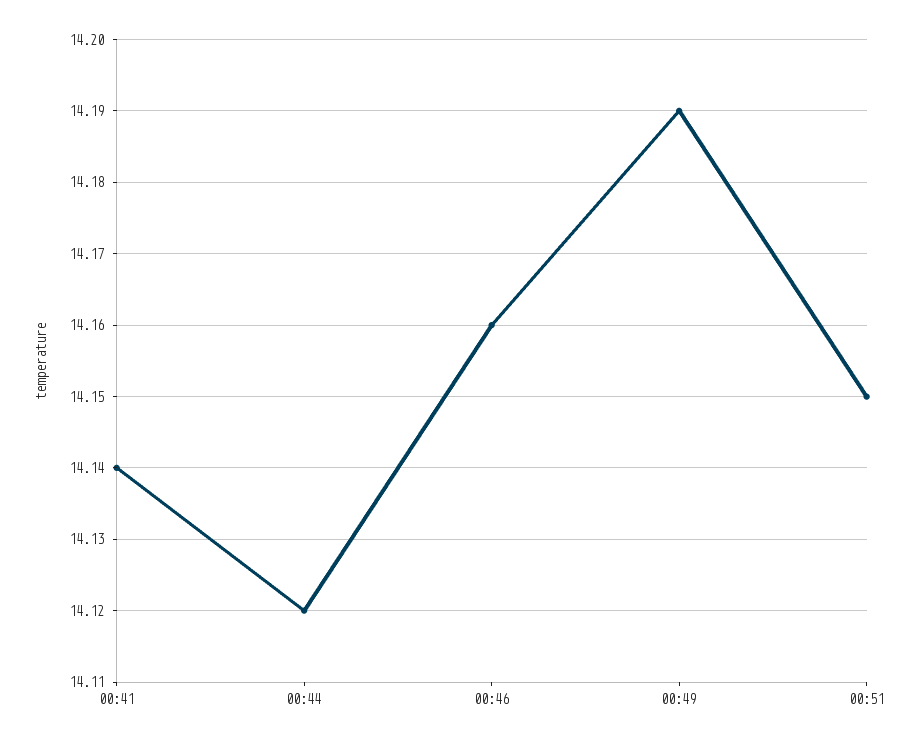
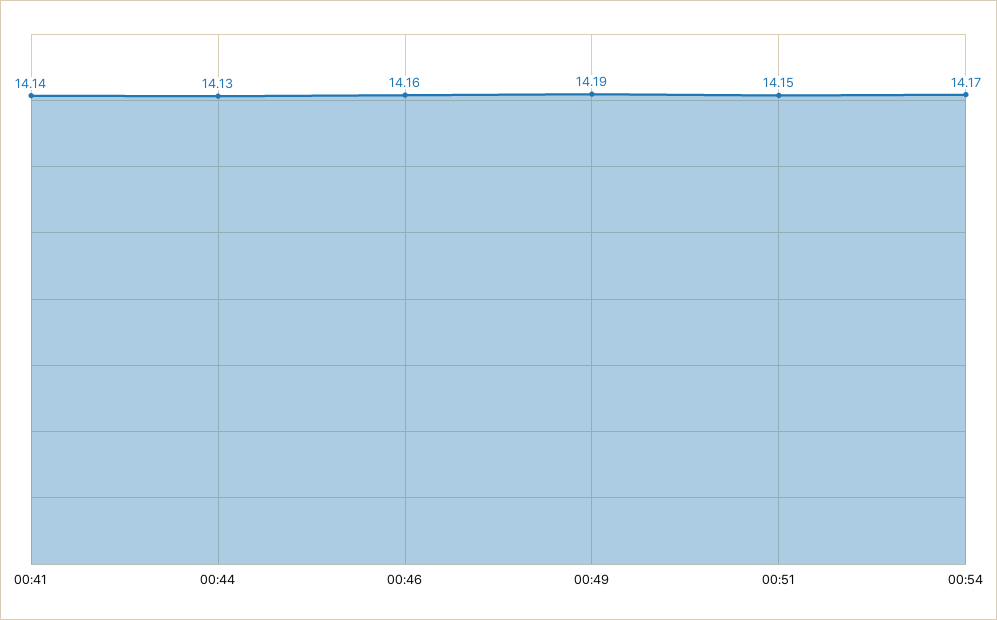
00:44: 14.12 -> 14.13
00:54: none -> 14.17

